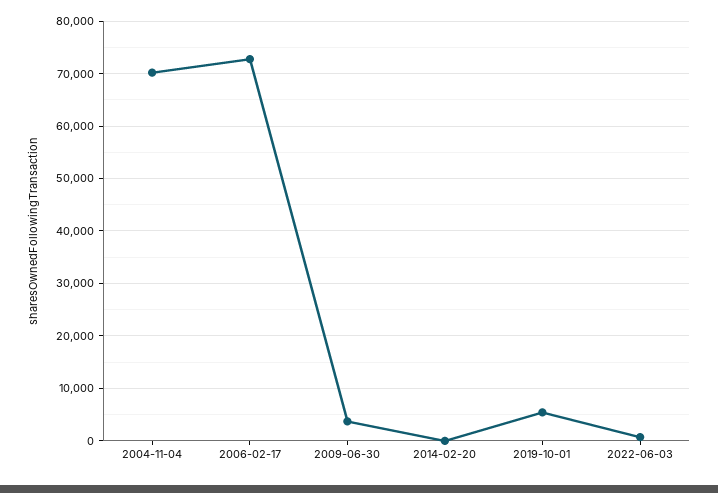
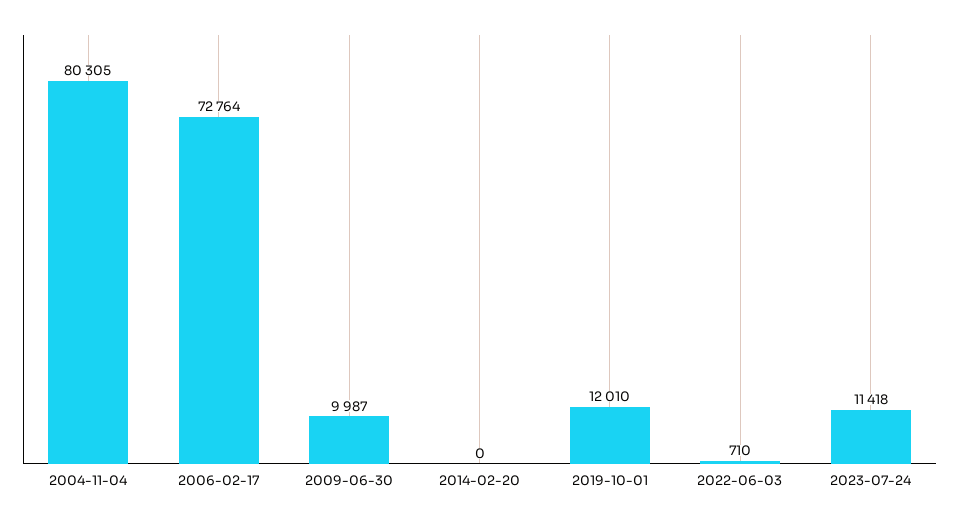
2004-11-04: 70000 -> 80305
2009-06-30: 4000 -> 9987
2019-10-01: 6000 -> 12010
2023-07-24: none -> 11418

